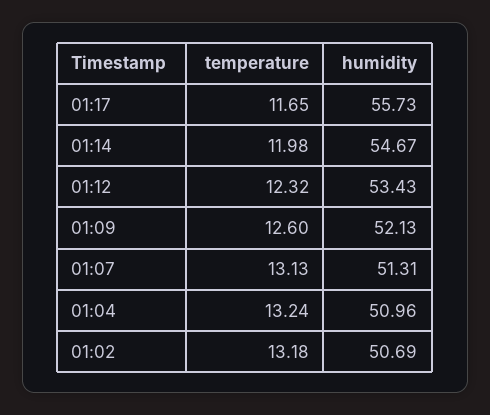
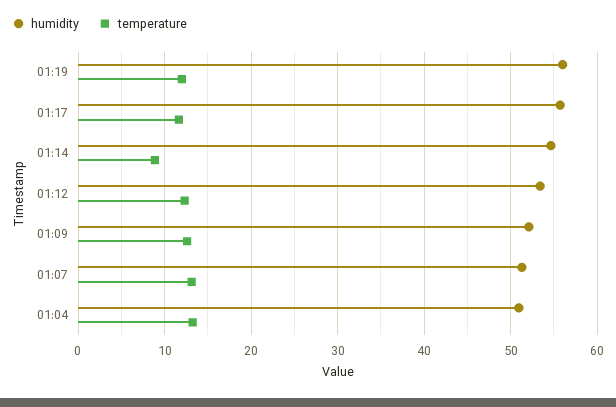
temperature, 01:14: 11.98 -> 9
temperature, 01:02: 13.18 -> none
humidity, 01:02: 50.69 -> none
humidity, 01:19: none -> 56
temperature, 01:19: none -> 12

